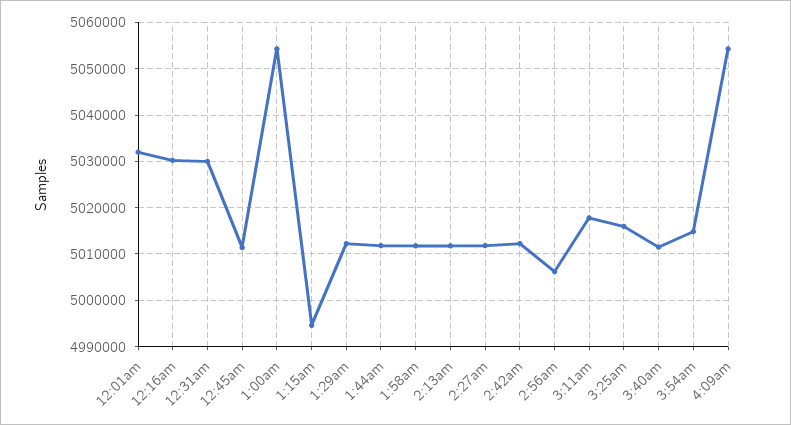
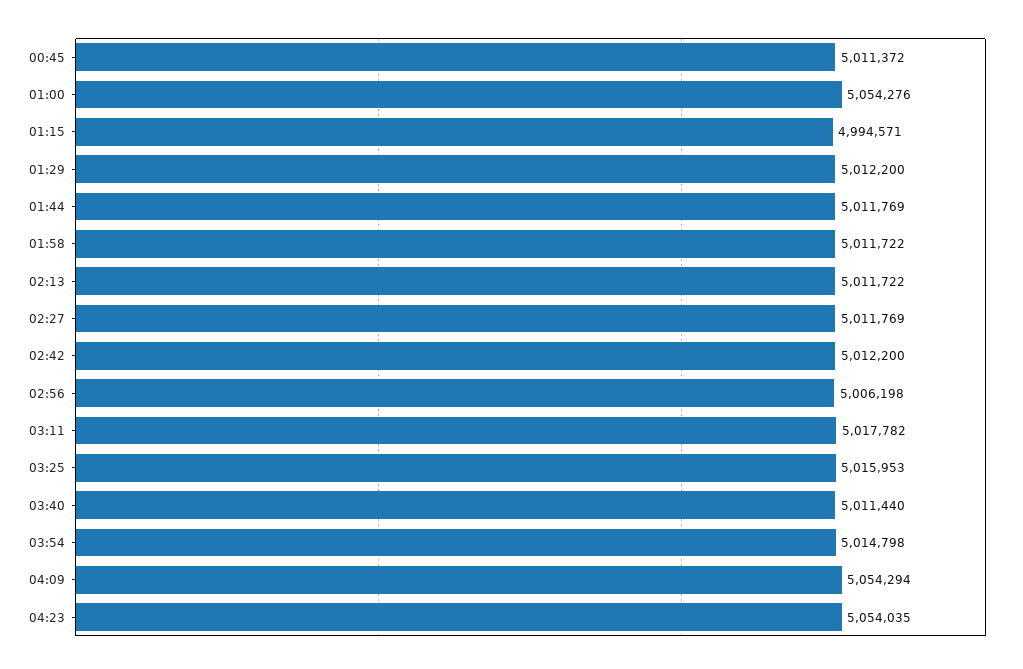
12:01am: 5032000 -> none
12:16am: 5030000 -> none
12:31am: 5030000 -> none
04:23: none -> 5054035

